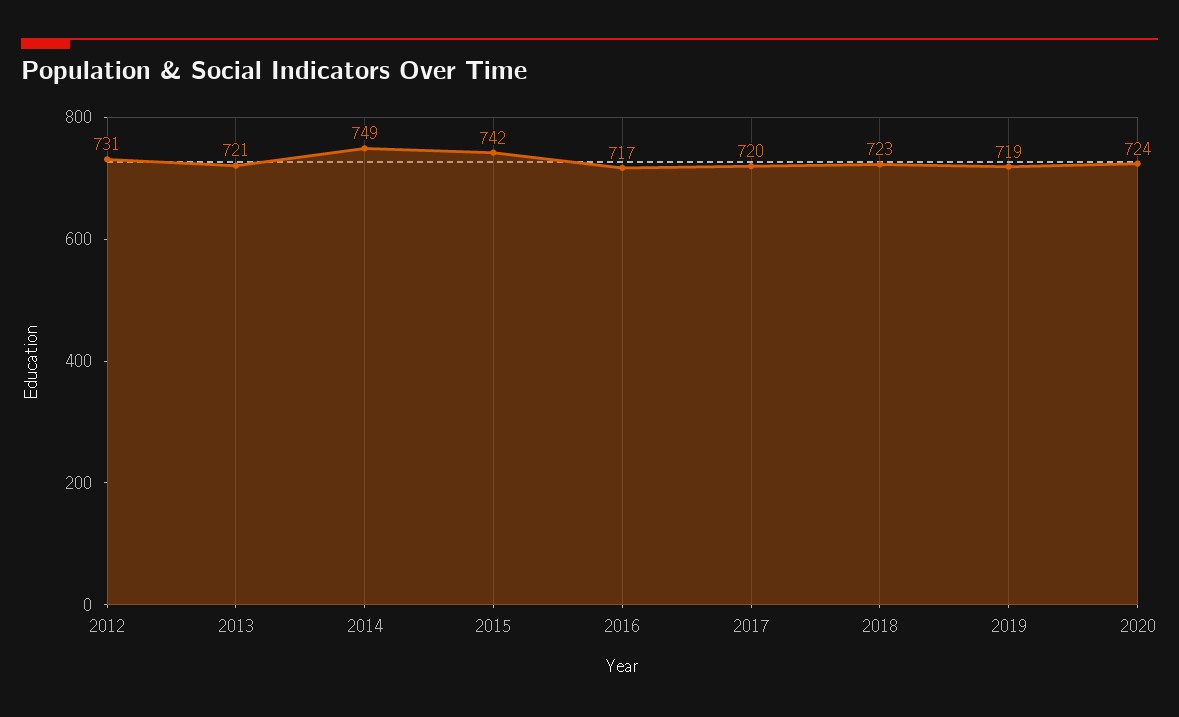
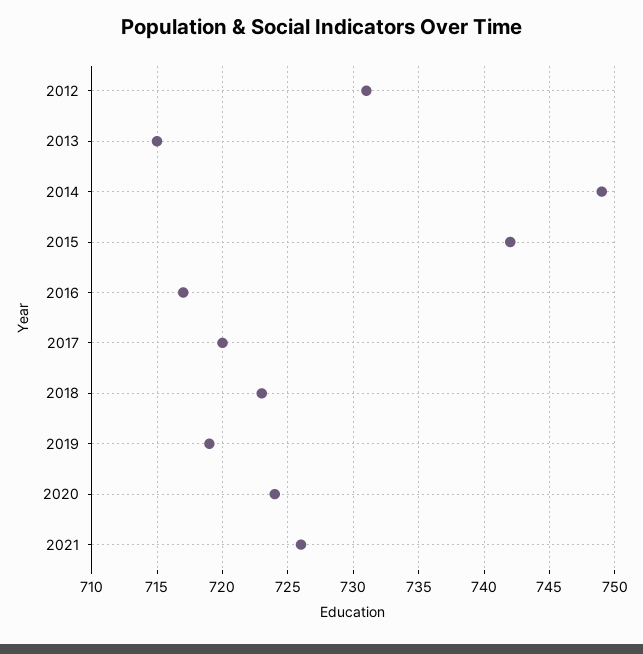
2013: 721 -> 715
2021: none -> 726

